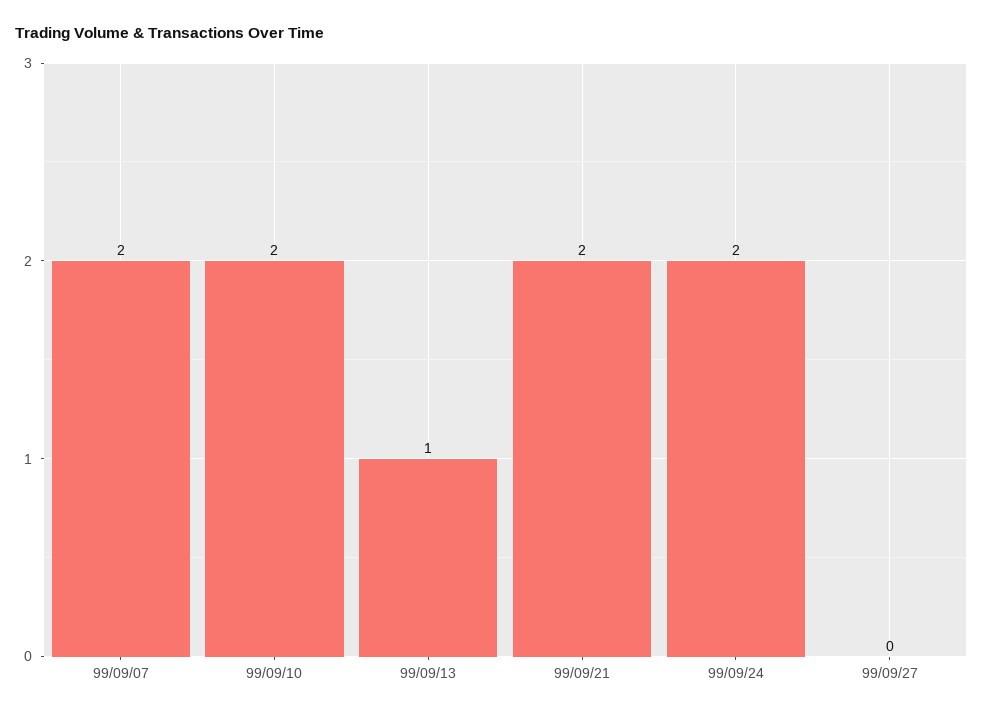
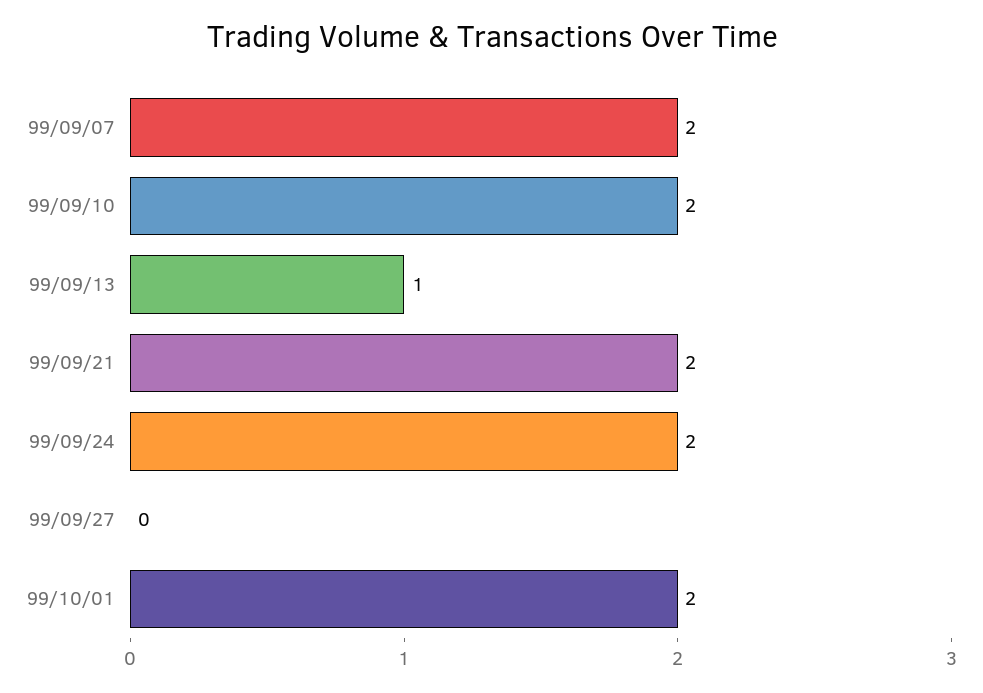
99/10/01: none -> 2

